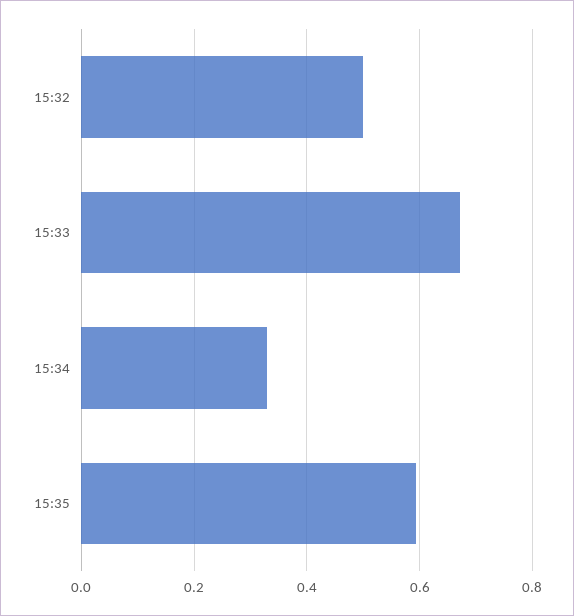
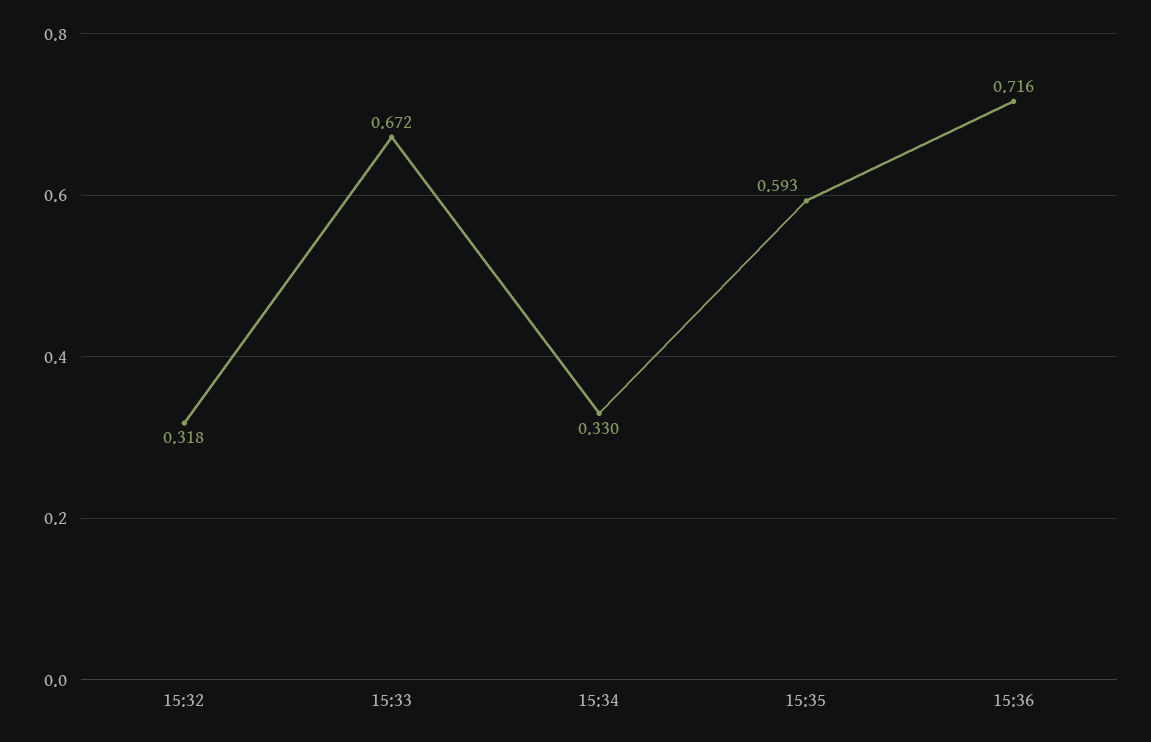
15:32: 0.5 -> 0.318
15:36: none -> 0.716

